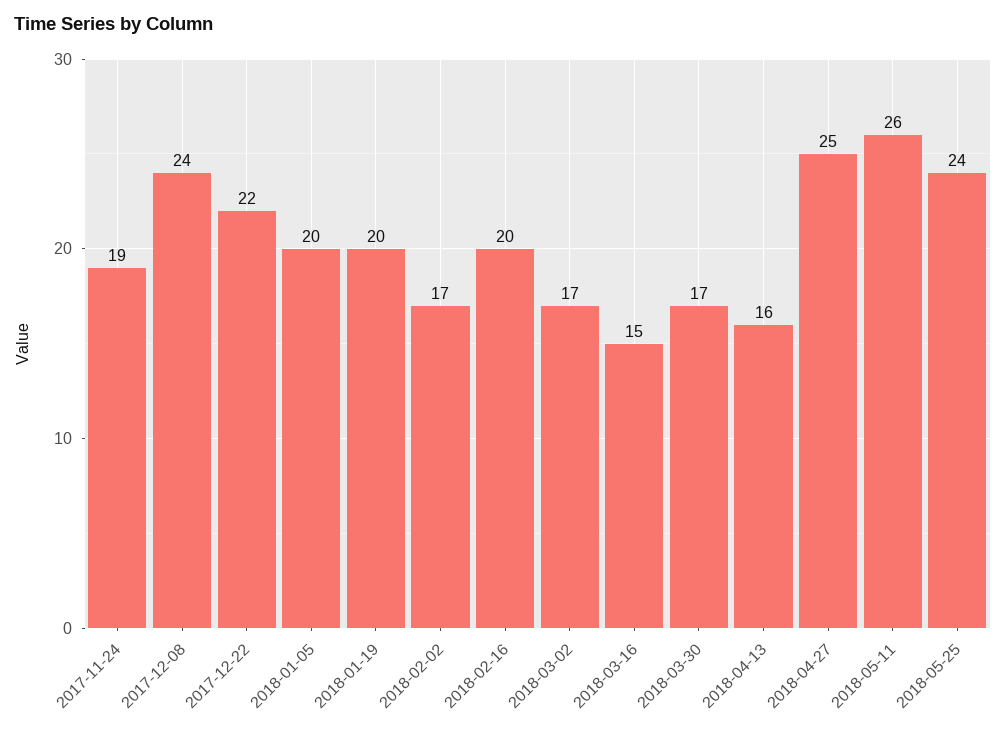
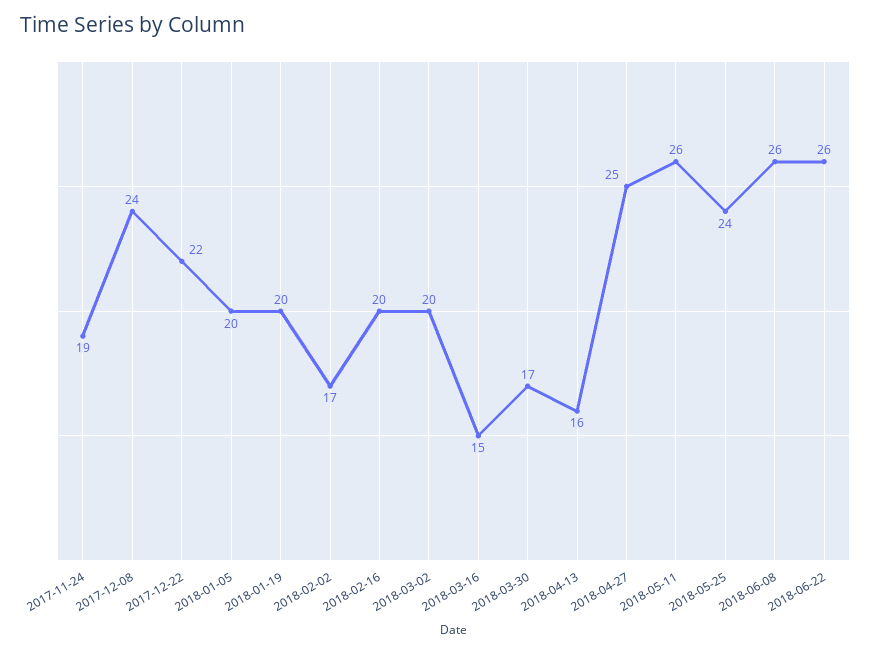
2018-03-02: 17 -> 20
2018-06-08: none -> 26
2018-06-22: none -> 26

